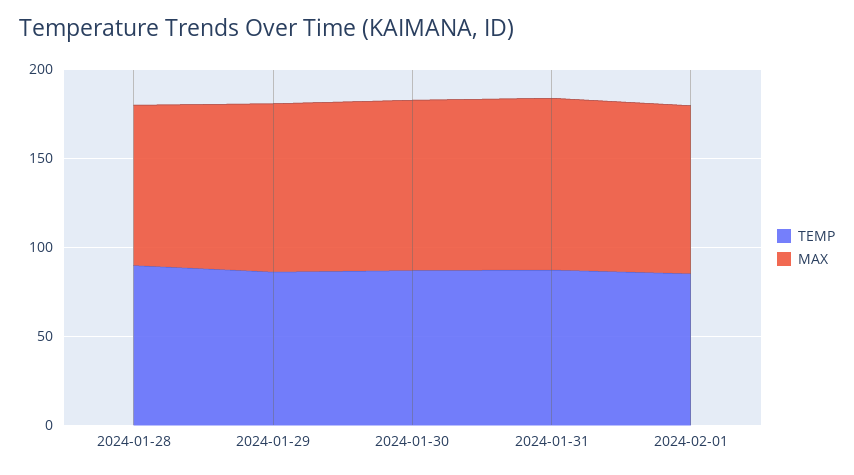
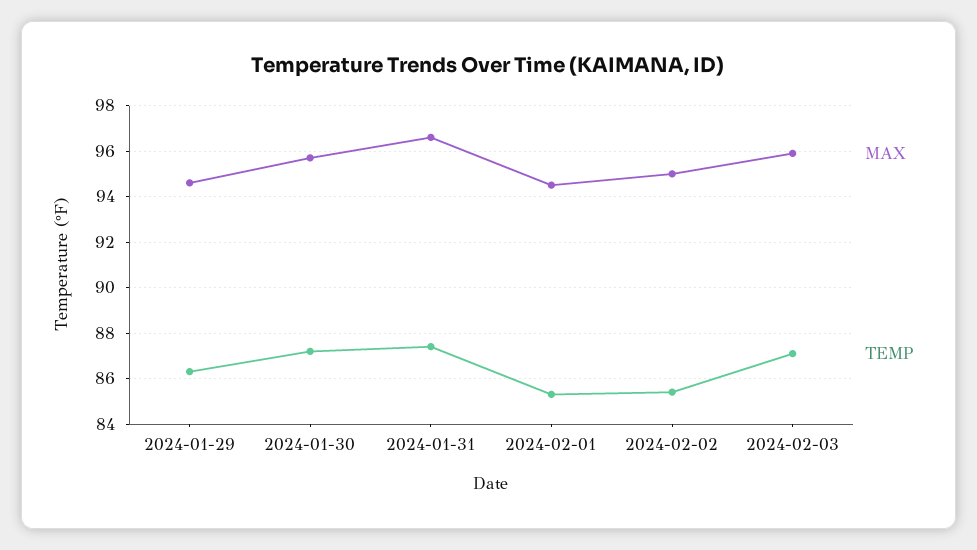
TEMP, 2024-01-28: 90 -> none
MAX, 2024-01-28: 90 -> none
MAX, 2024-02-02: none -> 95
TEMP, 2024-02-02: none -> 85.5
MAX, 2024-02-03: none -> 96
TEMP, 2024-02-03: none -> 87

